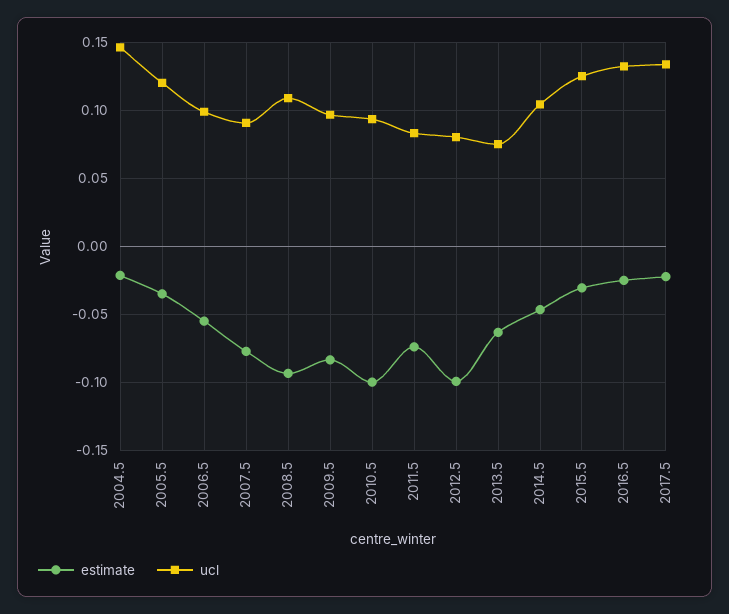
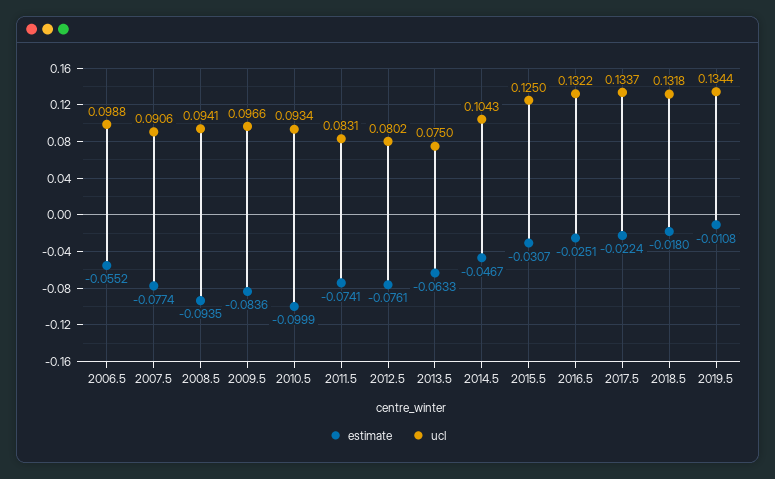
estimate, 2004.5: -0.02 -> none
ucl, 2004.5: 0.145 -> none
estimate, 2005.5: -0.035 -> none
ucl, 2005.5: 0.12 -> none
ucl, 2008.5: 0.11 -> 0.0941
estimate, 2012.5: -0.1 -> -0.0761
estimate, 2018.5: none -> -0.018
ucl, 2018.5: none -> 0.1318
estimate, 2019.5: none -> -0.0108
ucl, 2019.5: none -> 0.1344

